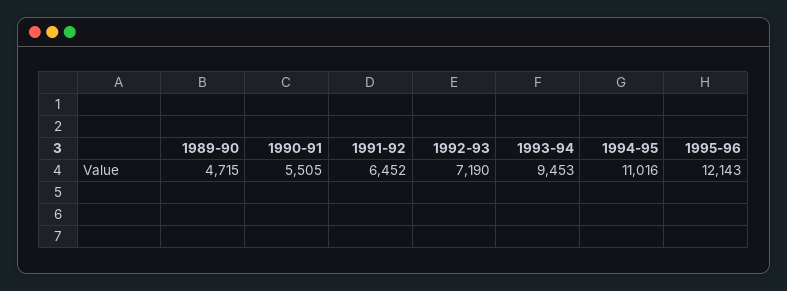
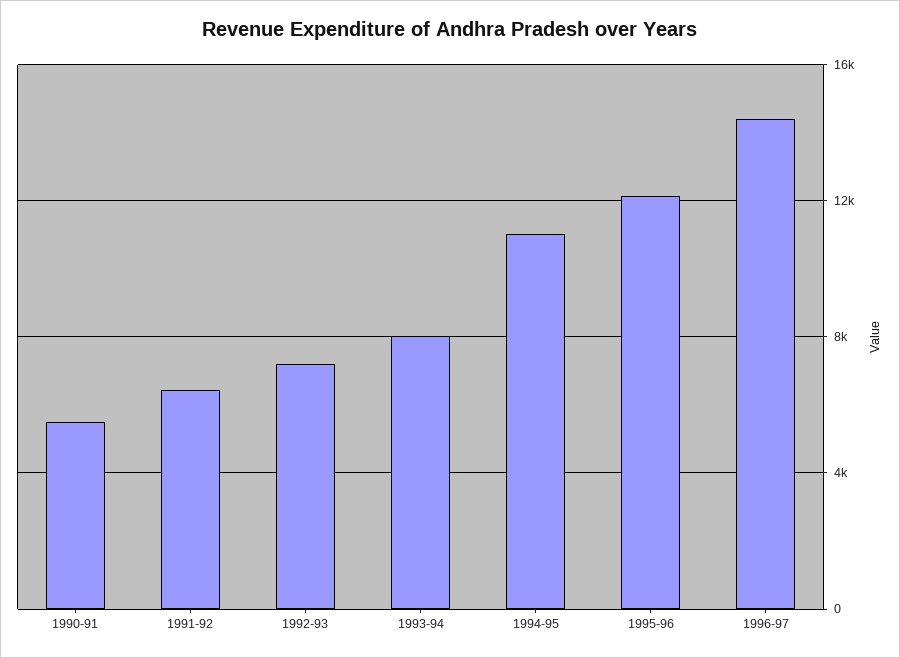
1989-90: 4715 -> none
1993-94: 9453 -> 8000
1996-97: none -> 14500

